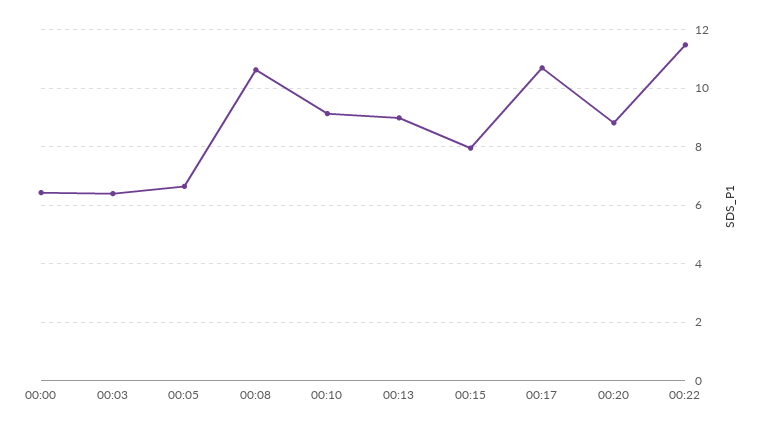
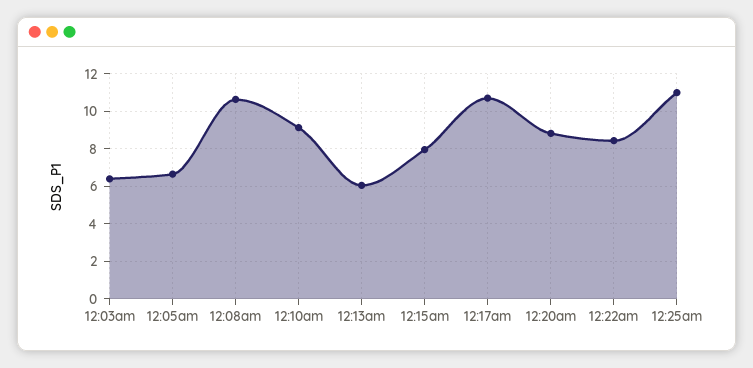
00:00: 6.5 -> none
00:13: 9 -> 6
00:22: 11.5 -> 8.5
12:25am: none -> 11

